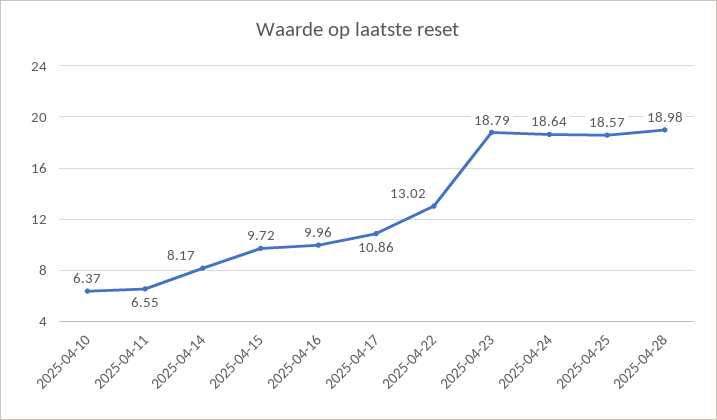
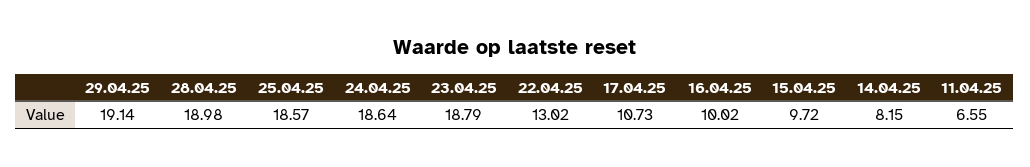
2025-04-10: 6.37 -> none
2025-04-14: 8.17 -> 8.15
2025-04-16: 9.96 -> 10.02
2025-04-17: 10.86 -> 10.73
29.04.25: none -> 19.14

